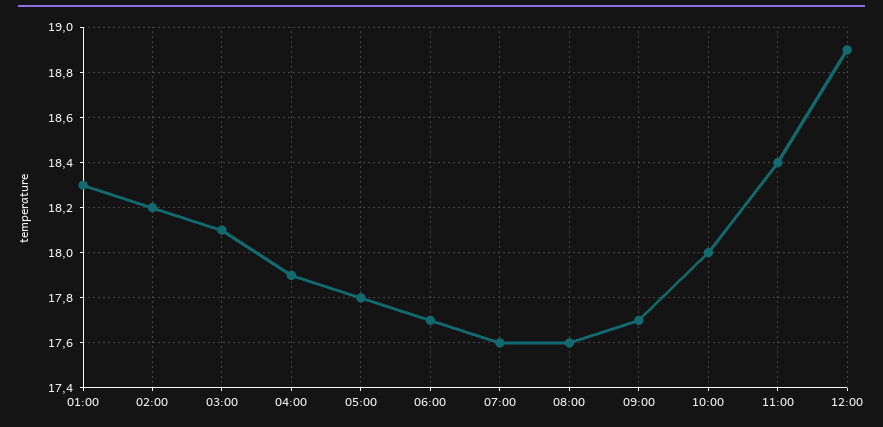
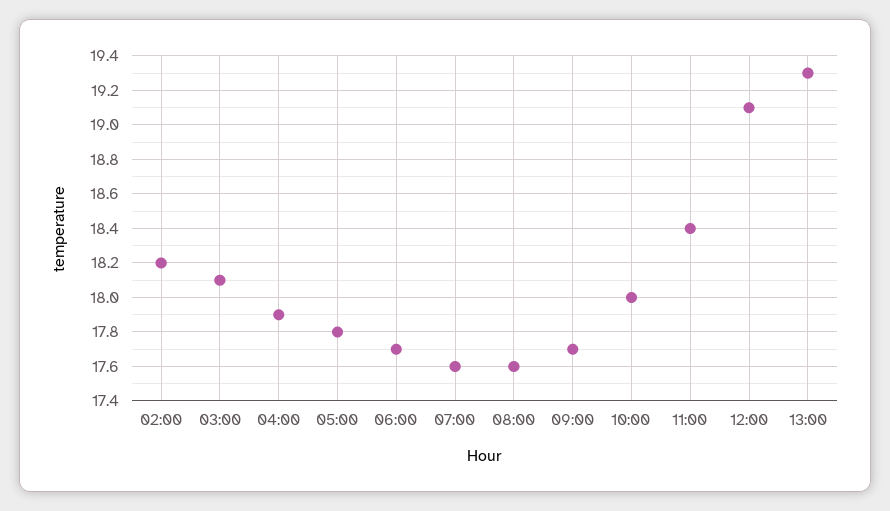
01:00: 18.3 -> none
12:00: 18.9 -> 19.1
13:00: none -> 19.3

